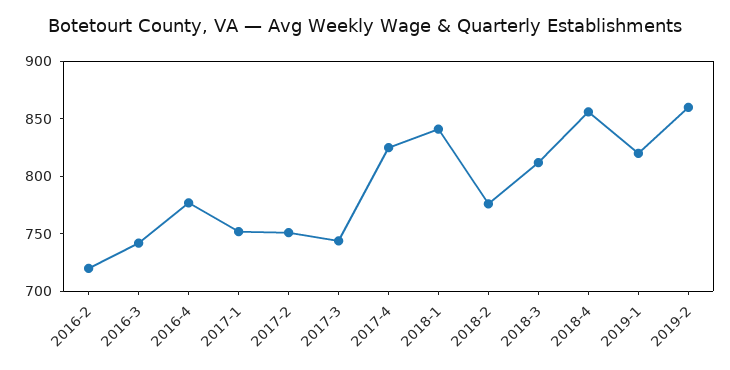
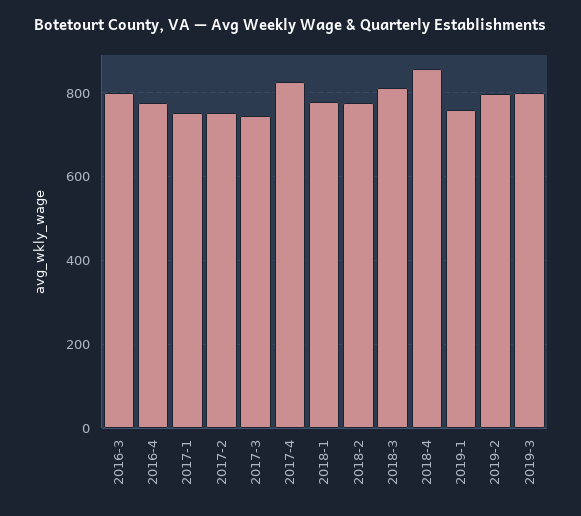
2016-2: 720 -> none
2016-3: 740 -> 800
2018-1: 840 -> 780
2019-1: 820 -> 760
2019-2: 860 -> 800
2019-3: none -> 800

